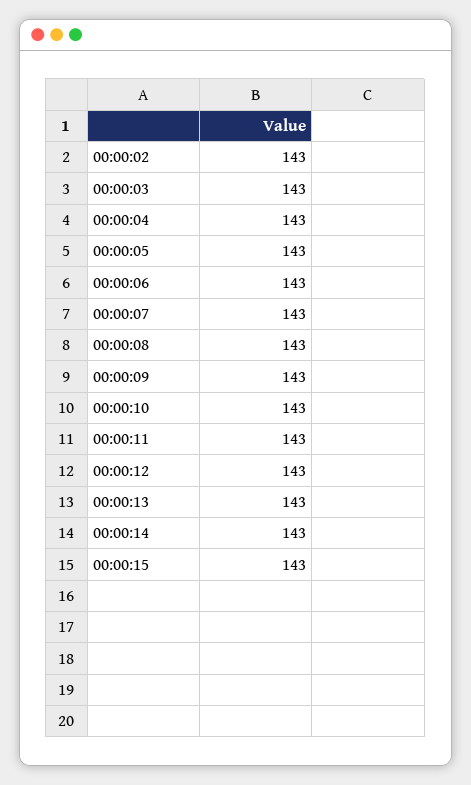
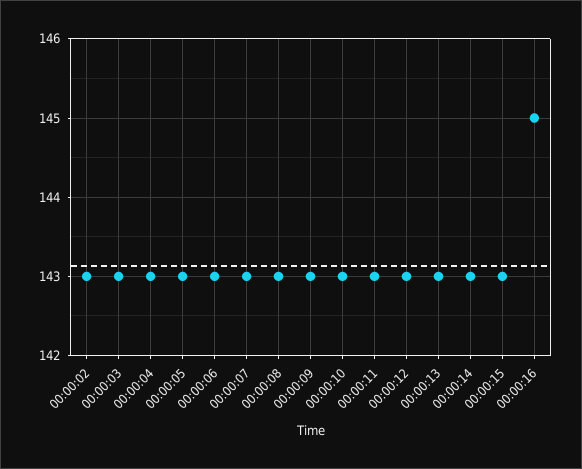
00:00:16: none -> 145

